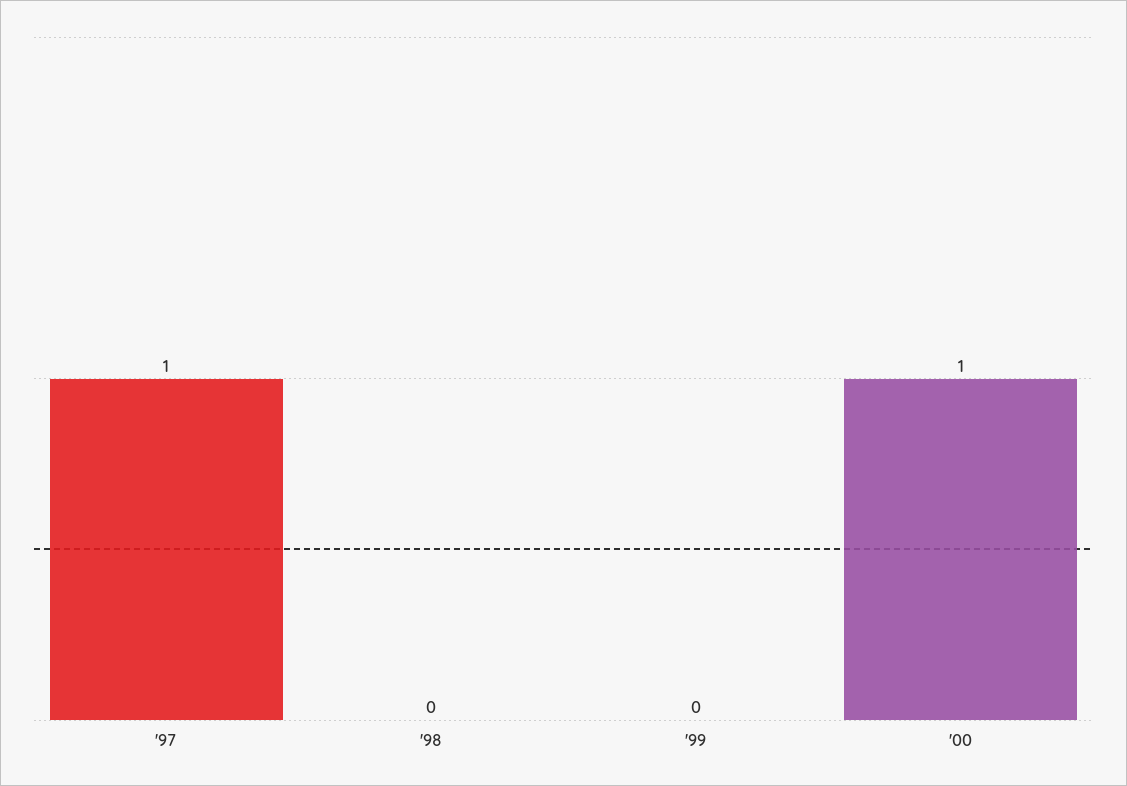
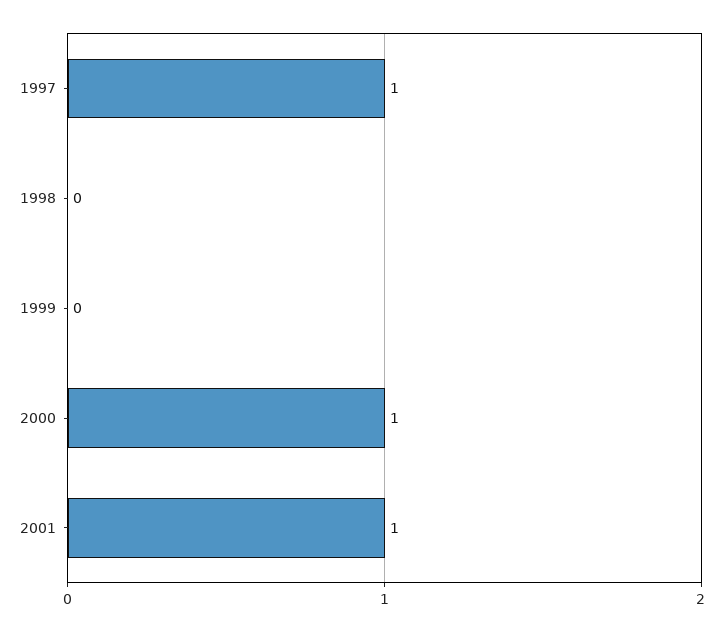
2001: none -> 1

